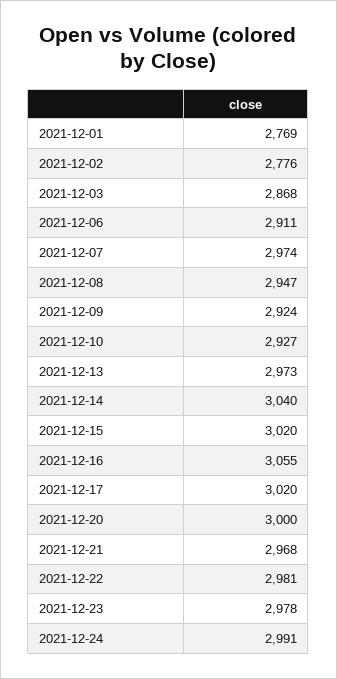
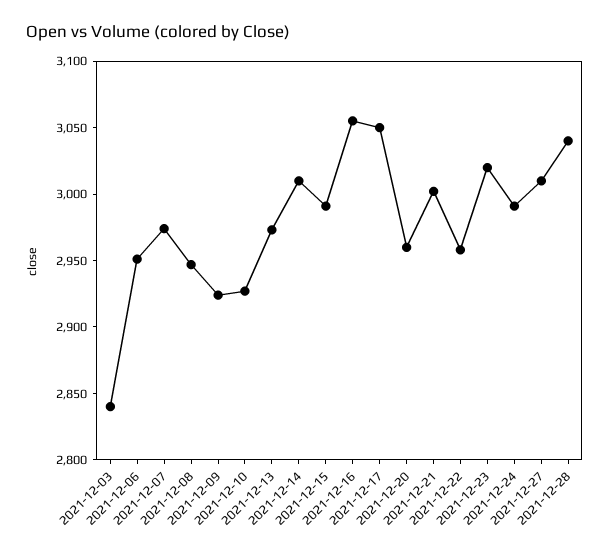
2021-12-01: 2769 -> none
2021-12-02: 2776 -> none
2021-12-03: 2868 -> 2840
2021-12-06: 2911 -> 2950
2021-12-14: 3040 -> 3010
2021-12-15: 3020 -> 2990
2021-12-17: 3020 -> 3050
2021-12-20: 3000 -> 2960
2021-12-21: 2968 -> 3000
2021-12-22: 2981 -> 2960
2021-12-23: 2978 -> 3020
2021-12-27: none -> 3010
2021-12-28: none -> 3040

